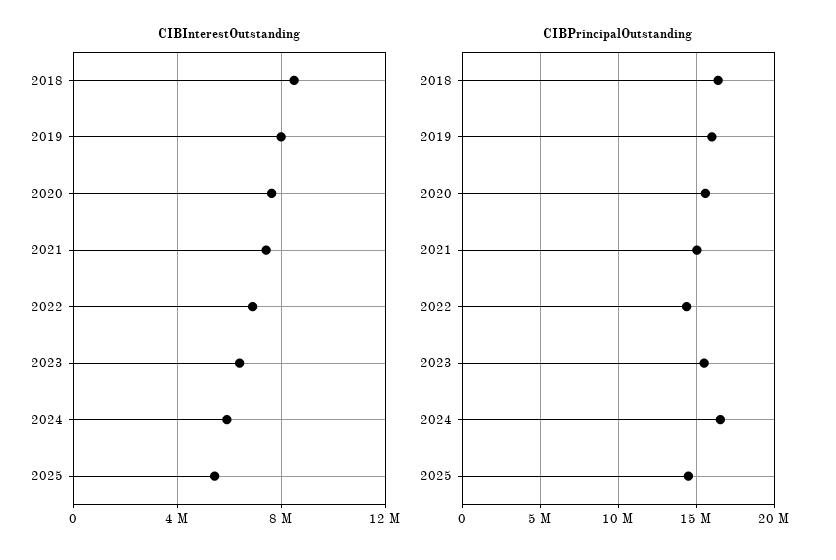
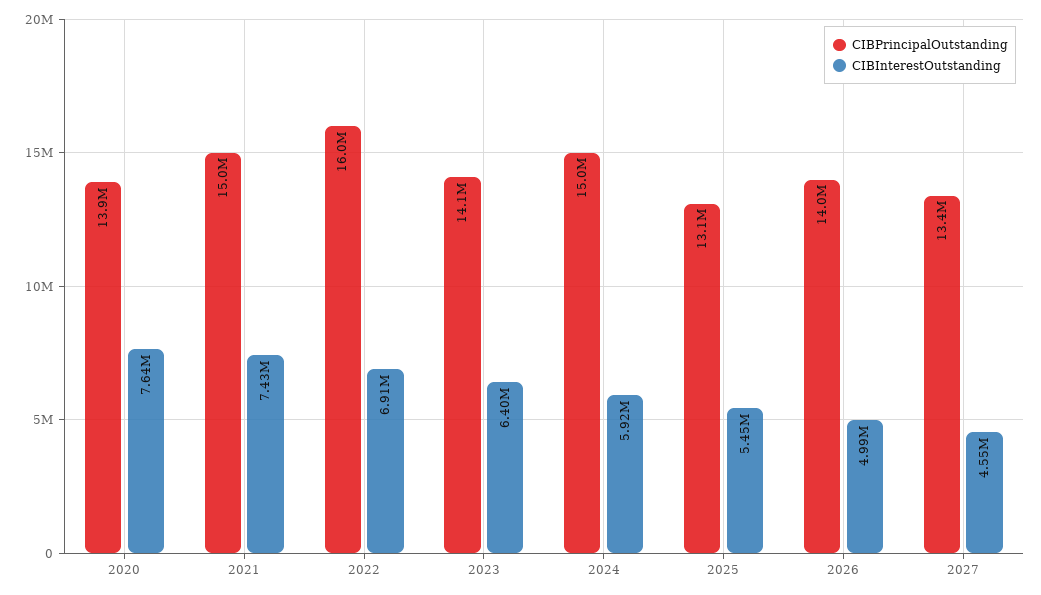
CIBInterestOutstanding, 2018: 8500000 -> none
CIBInterestOutstanding, 2019: 8000000 -> none
CIBPrincipalOutstanding, 2018: 16500000 -> none
CIBPrincipalOutstanding, 2019: 16000000 -> none
CIBPrincipalOutstanding, 2020: 15500000 -> 13900000
CIBPrincipalOutstanding, 2022: 14500000 -> 16000000
CIBPrincipalOutstanding, 2023: 15500000 -> 14100000
CIBPrincipalOutstanding, 2024: 16500000 -> 15000000
CIBPrincipalOutstanding, 2025: 14500000 -> 13100000
CIBPrincipalOutstanding, 2026: none -> 14000000
CIBInterestOutstanding, 2026: none -> 4990000
CIBPrincipalOutstanding, 2027: none -> 13400000
CIBInterestOutstanding, 2027: none -> 4550000

